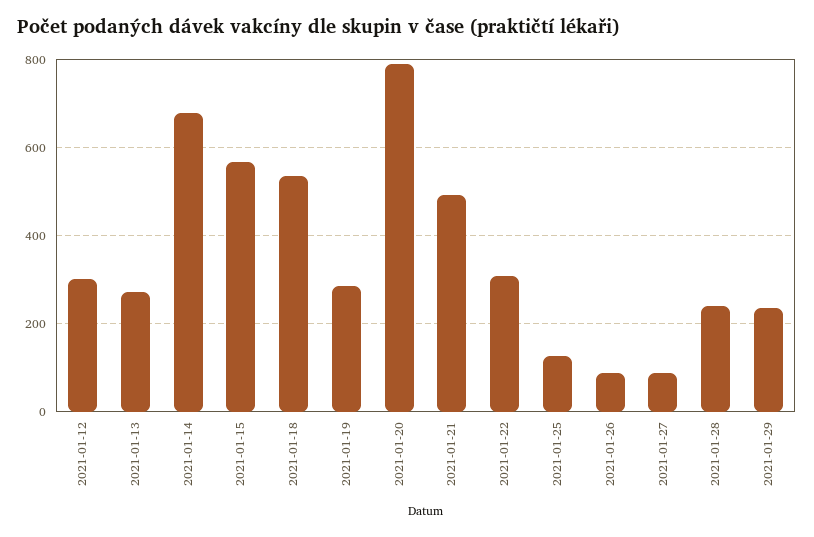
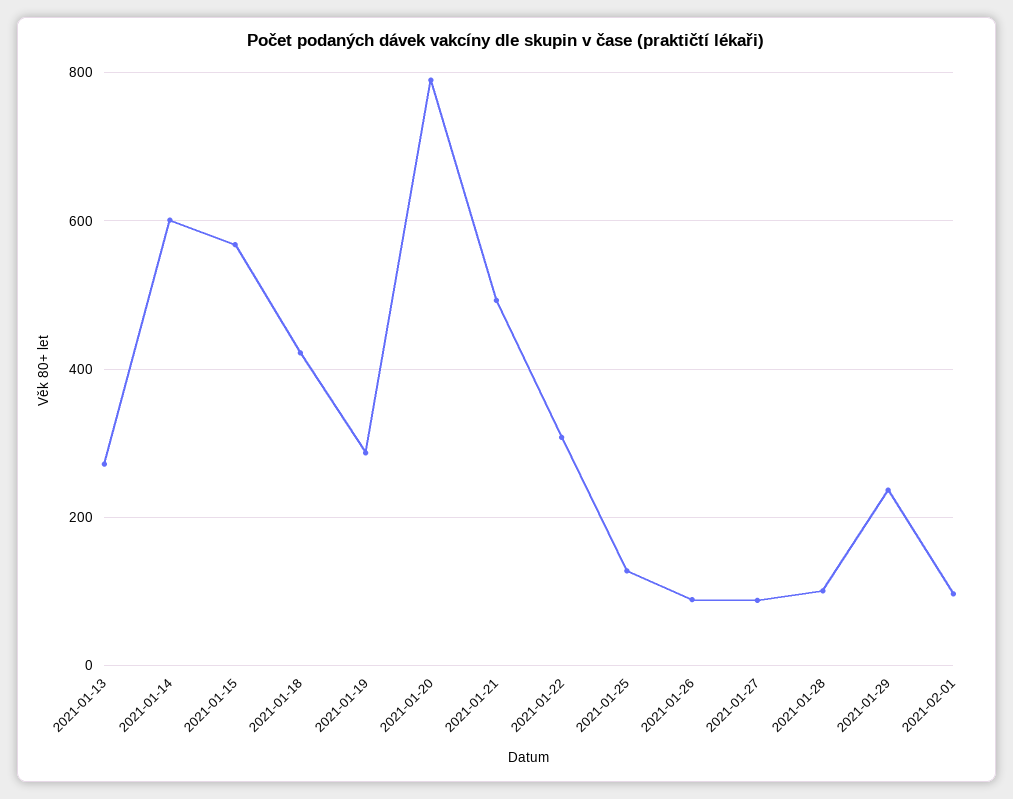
2021-01-12: 300 -> none
2021-01-14: 680 -> 600
2021-01-18: 540 -> 420
2021-01-28: 240 -> 100
2021-02-01: none -> 100

